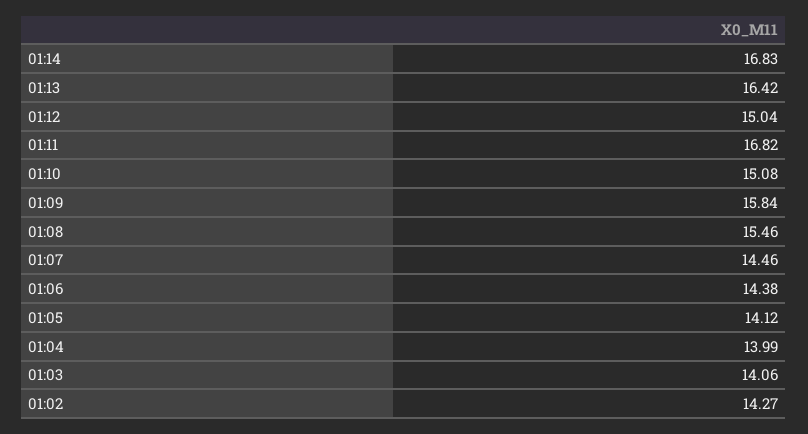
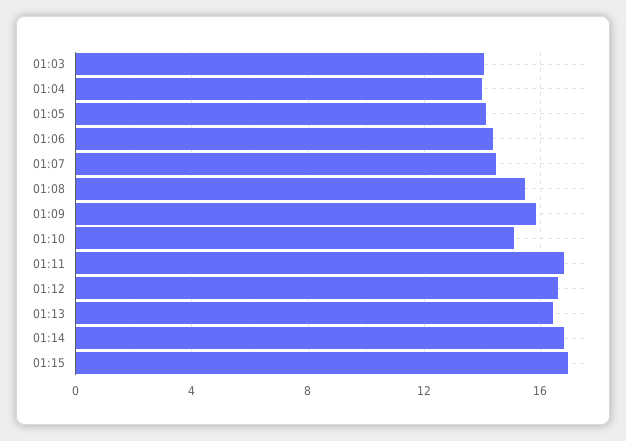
01:12: 15.04 -> 16.5
01:02: 14.27 -> none
01:15: none -> 17

